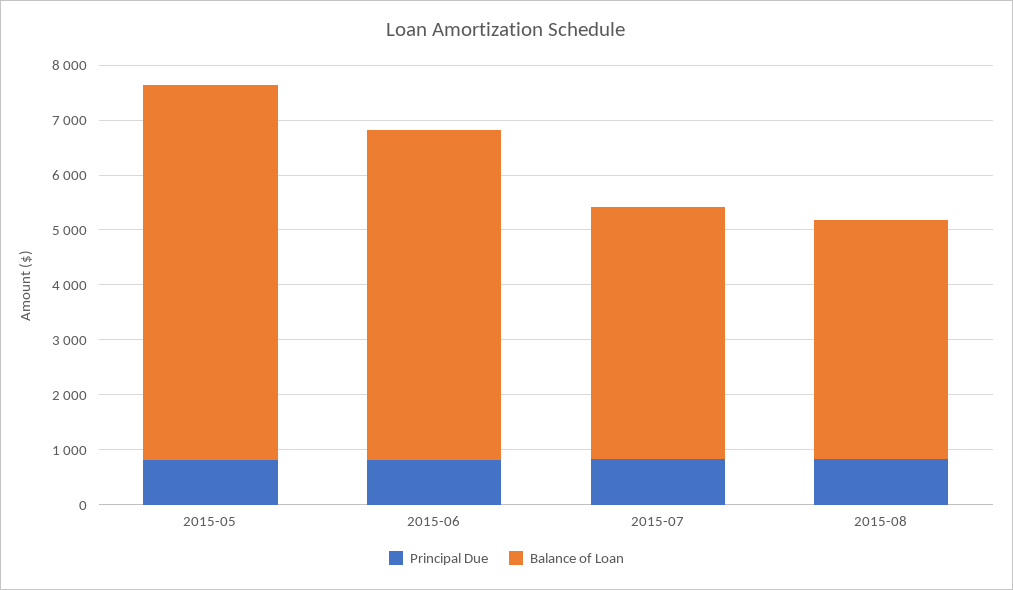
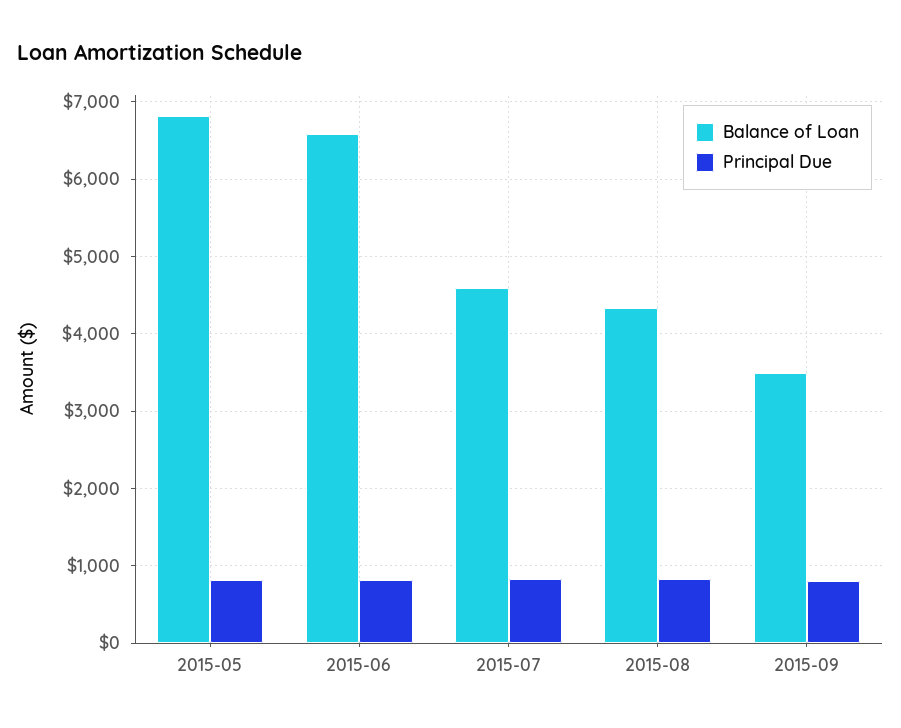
Balance of Loan, 2015-06: 6000 -> 6600
Balance of Loan, 2015-09: none -> 3500
Principal Due, 2015-09: none -> 800

